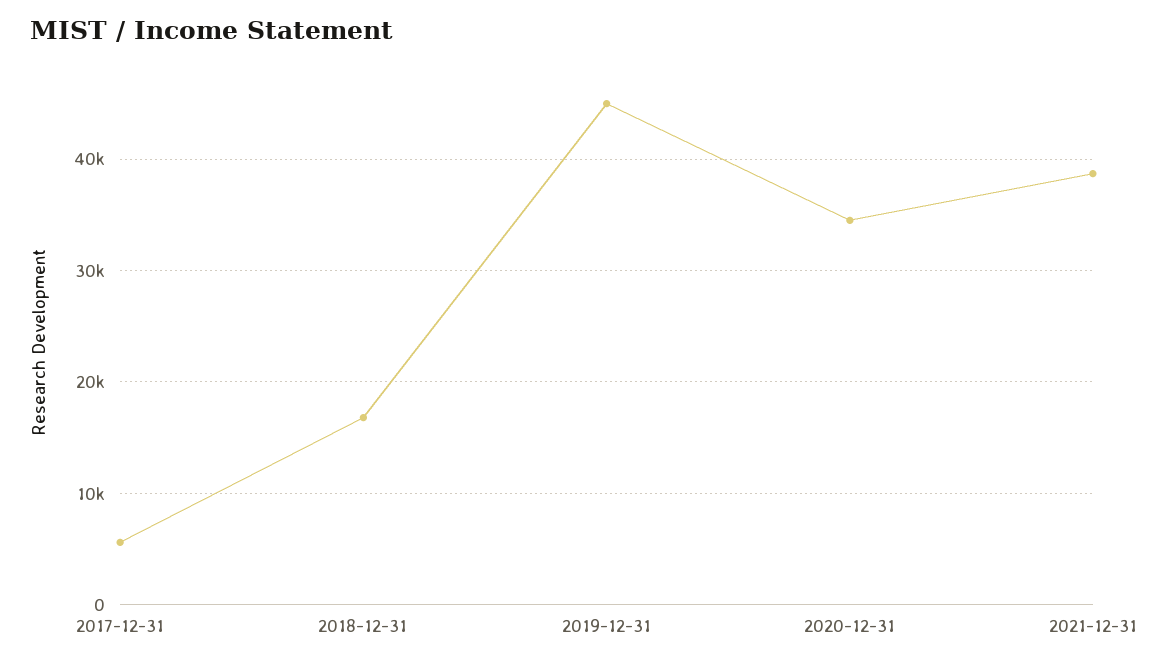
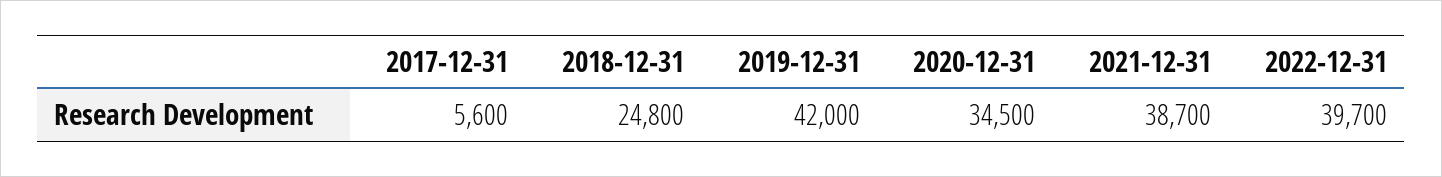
2018-12-31: 17000 -> 24800
2019-12-31: 45000 -> 42000
2022-12-31: none -> 39700

